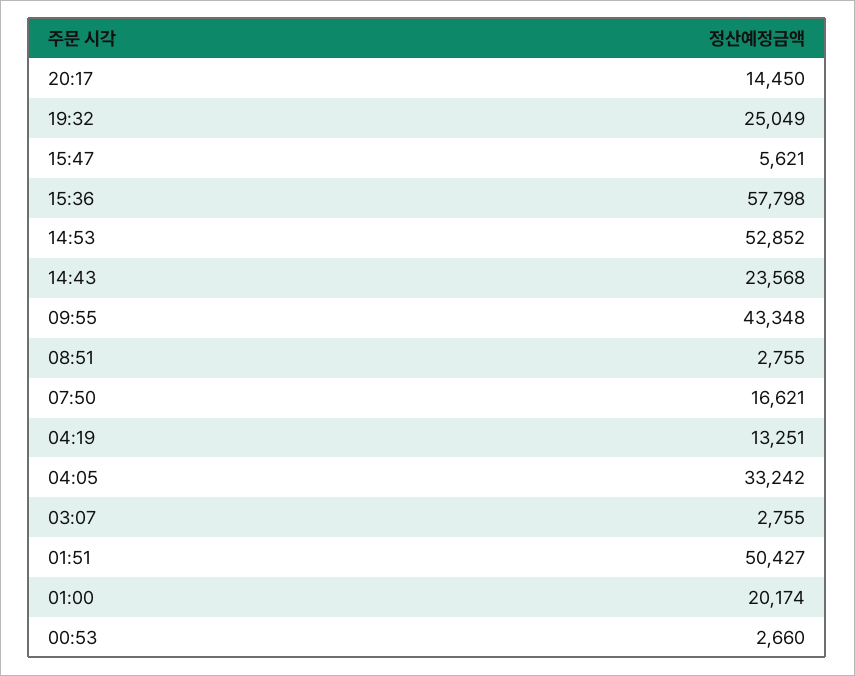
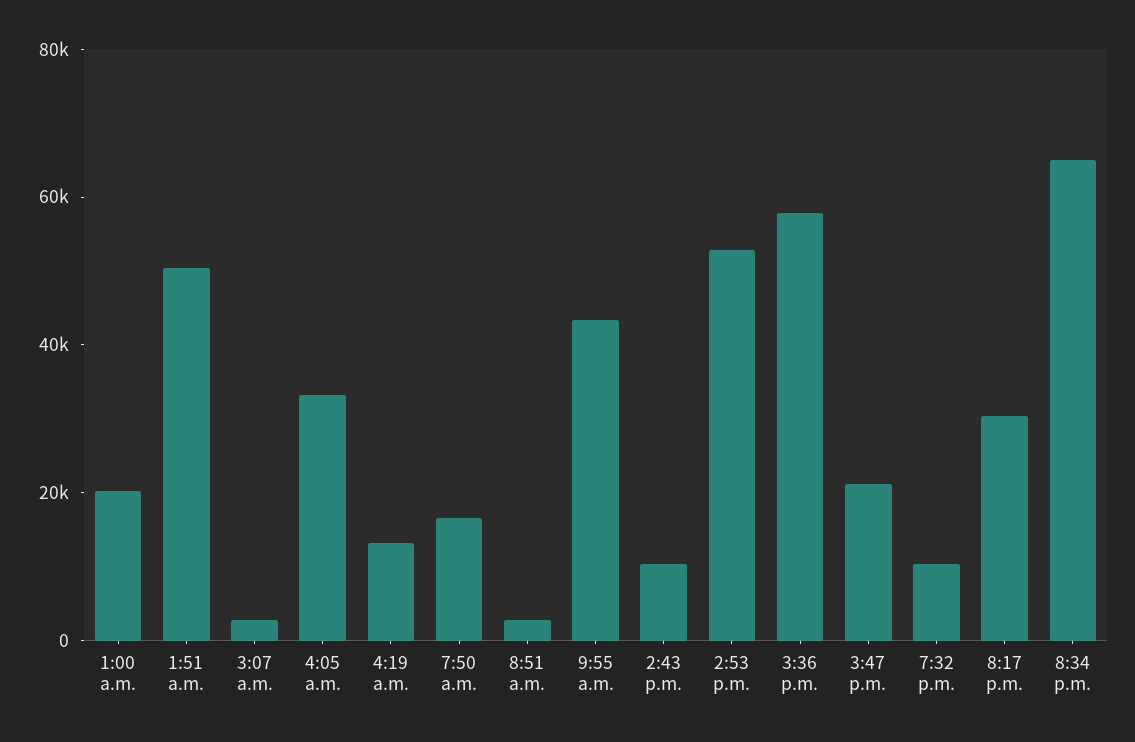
20:17: 14450 -> 30000
19:32: 25049 -> 10000
15:47: 5621 -> 20000
14:43: 23568 -> 10000
00:53: 2660 -> none
8:34 p.m.: none -> 65000

